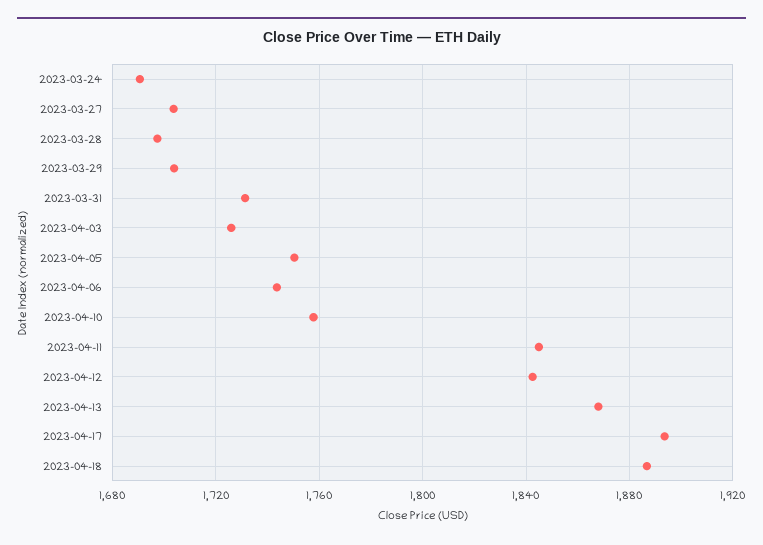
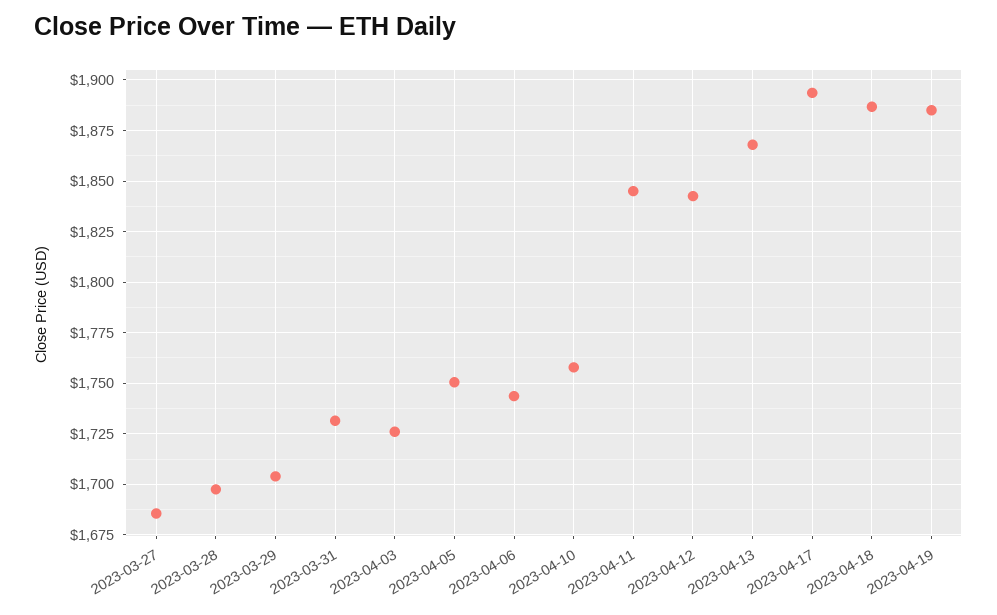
2023-03-24: 1690 -> none
2023-03-27: 1705 -> 1685
2023-04-19: none -> 1885

